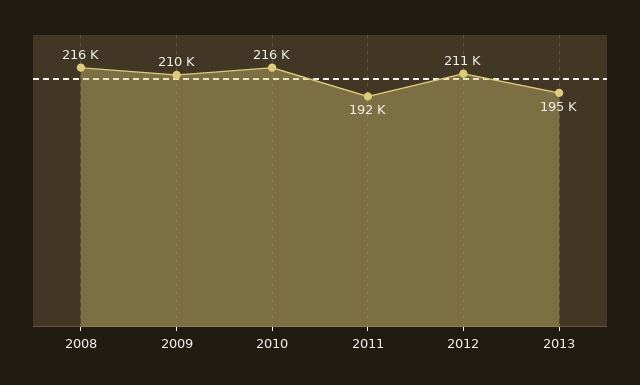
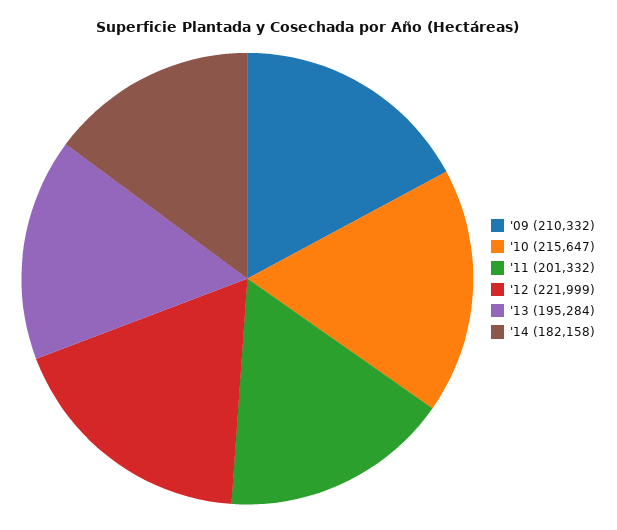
2008: 216000 -> none
2011: 192000 -> 201332
2012: 211000 -> 221999
'14: none -> 182158

